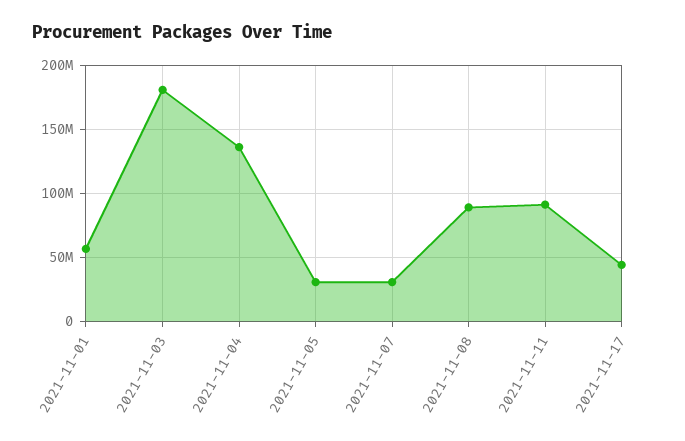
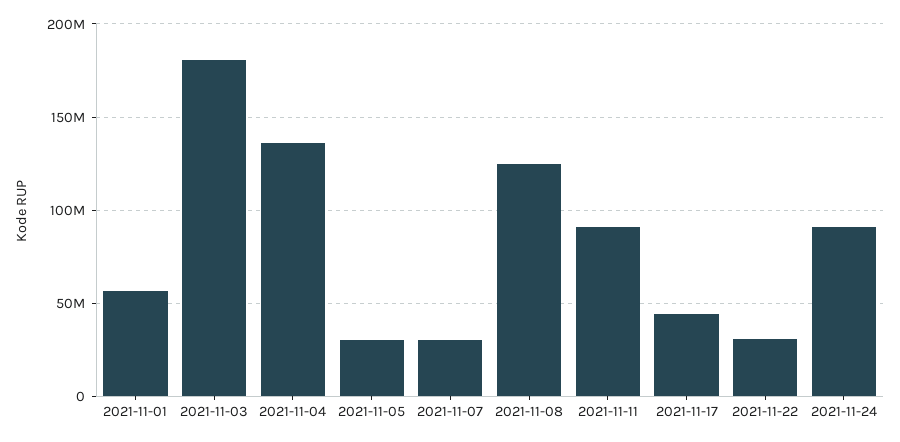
2021-11-08: 90000000 -> 125000000
2021-11-22: none -> 30000000
2021-11-24: none -> 90000000

